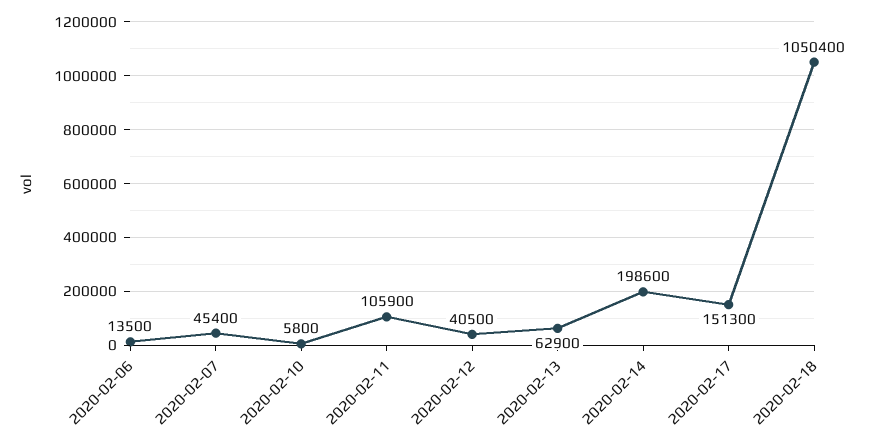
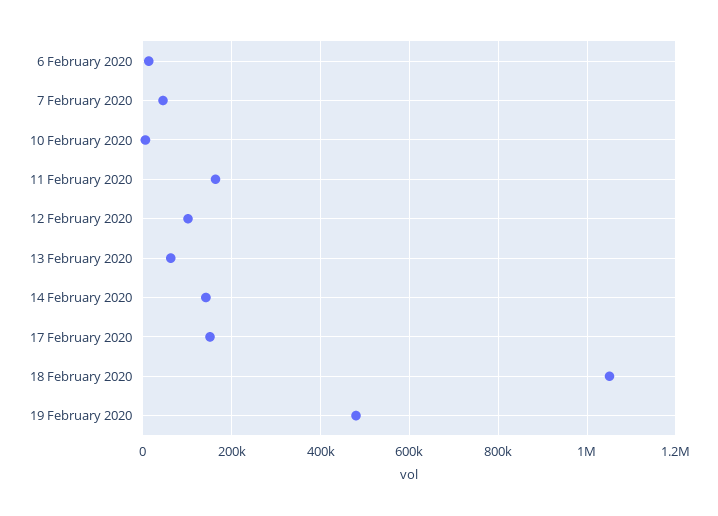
2020-02-11: 105900 -> 160000
2020-02-12: 40500 -> 100000
2020-02-14: 198600 -> 140000
19 February 2020: none -> 480000

